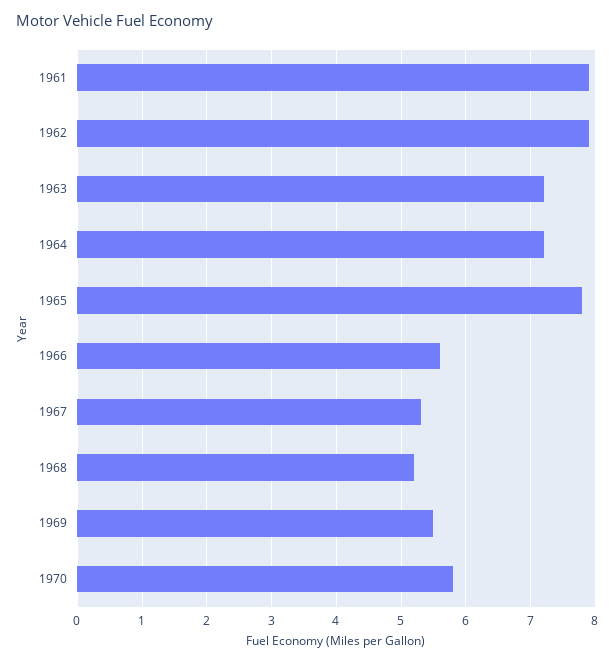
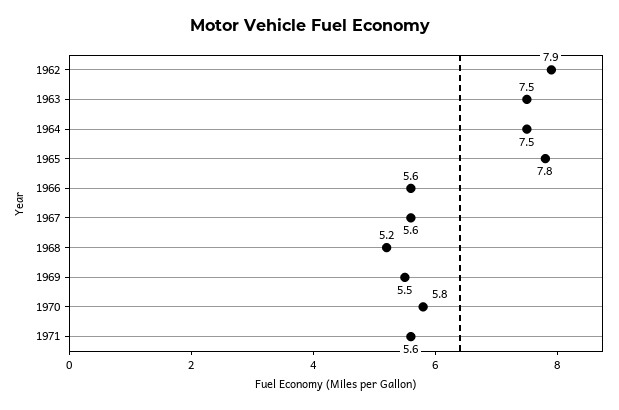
1961: 7.9 -> none
1963: 7.2 -> 7.5
1964: 7.2 -> 7.5
1967: 5.3 -> 5.6
1971: none -> 5.6

